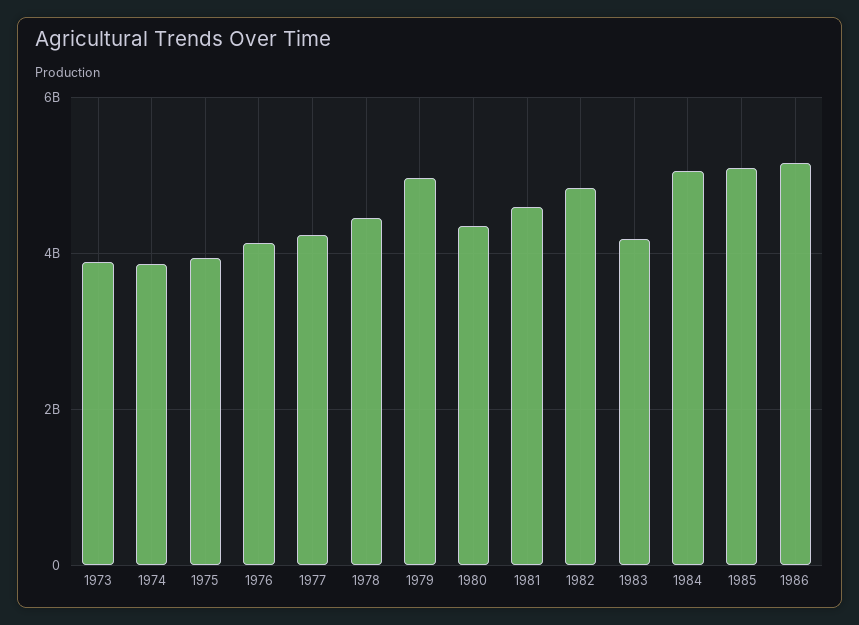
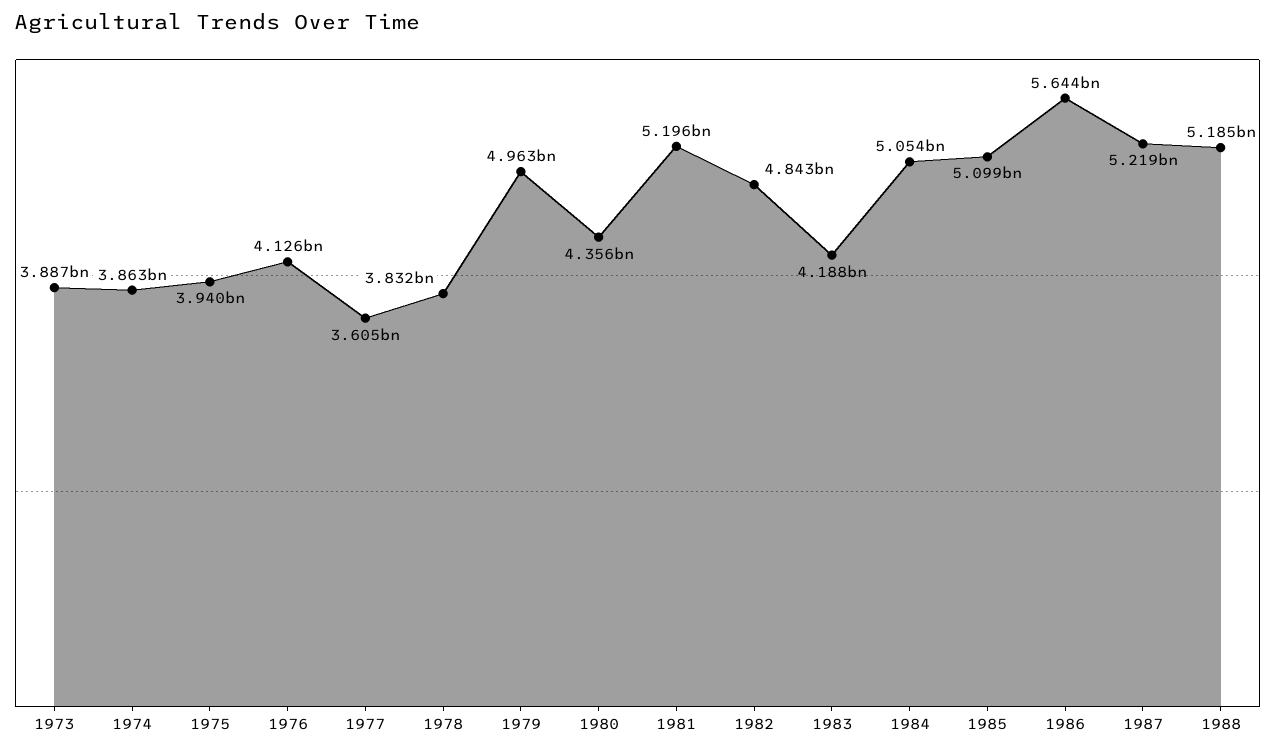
1977: 4200000000 -> 3605000000
1978: 4400000000 -> 3832000000
1981: 4600000000 -> 5196000000
1986: 5200000000 -> 5644000000
1987: none -> 5219000000
1988: none -> 5185000000

